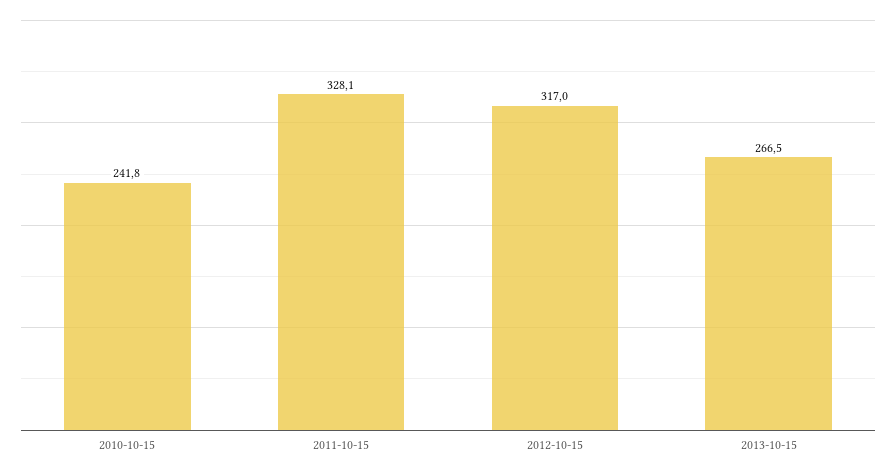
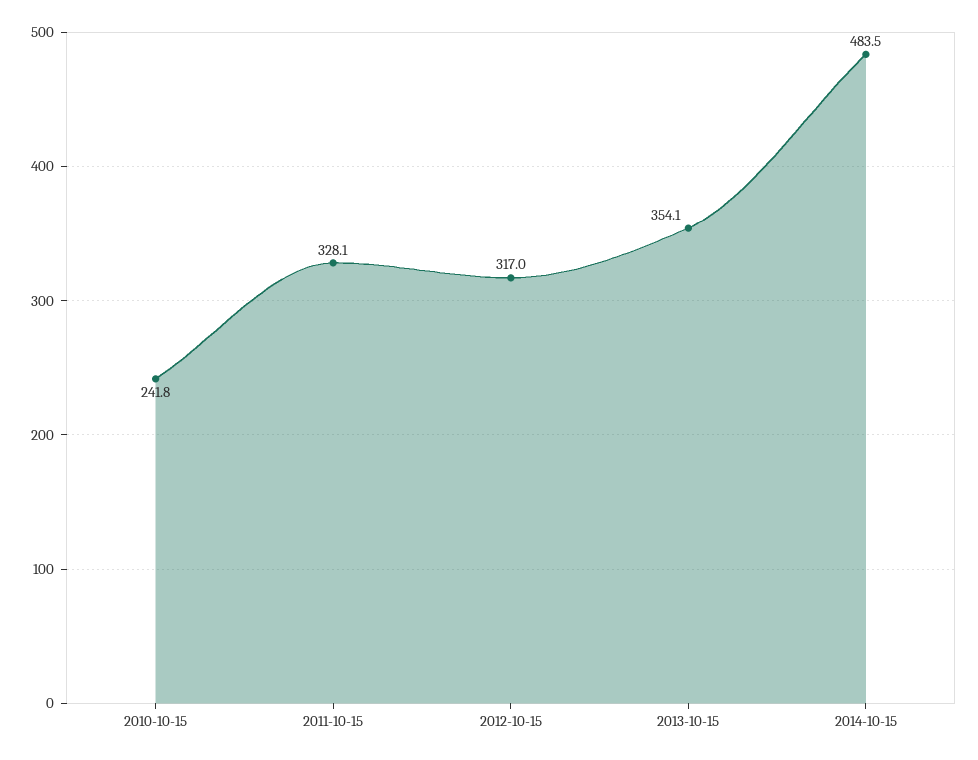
2013-10-15: 266.5 -> 354.1
2014-10-15: none -> 483.5

